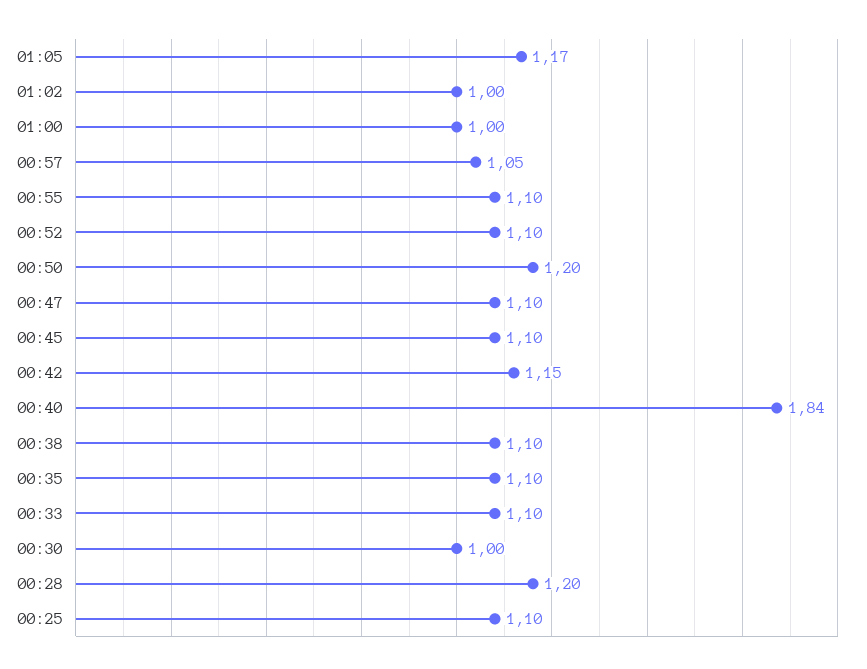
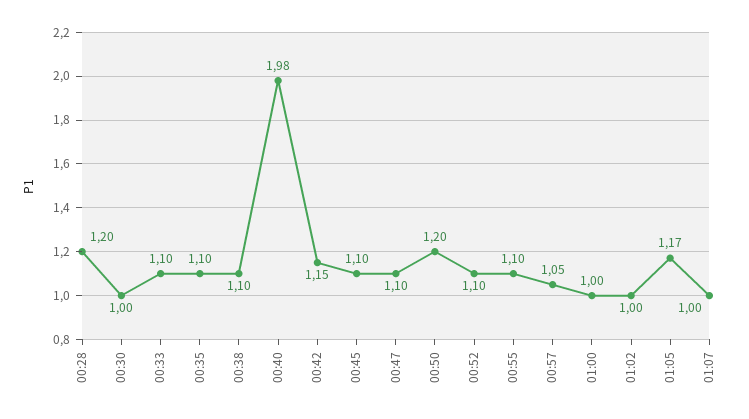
00:40: 1.84 -> 1.98
00:25: 1.1 -> none
01:07: none -> 1

